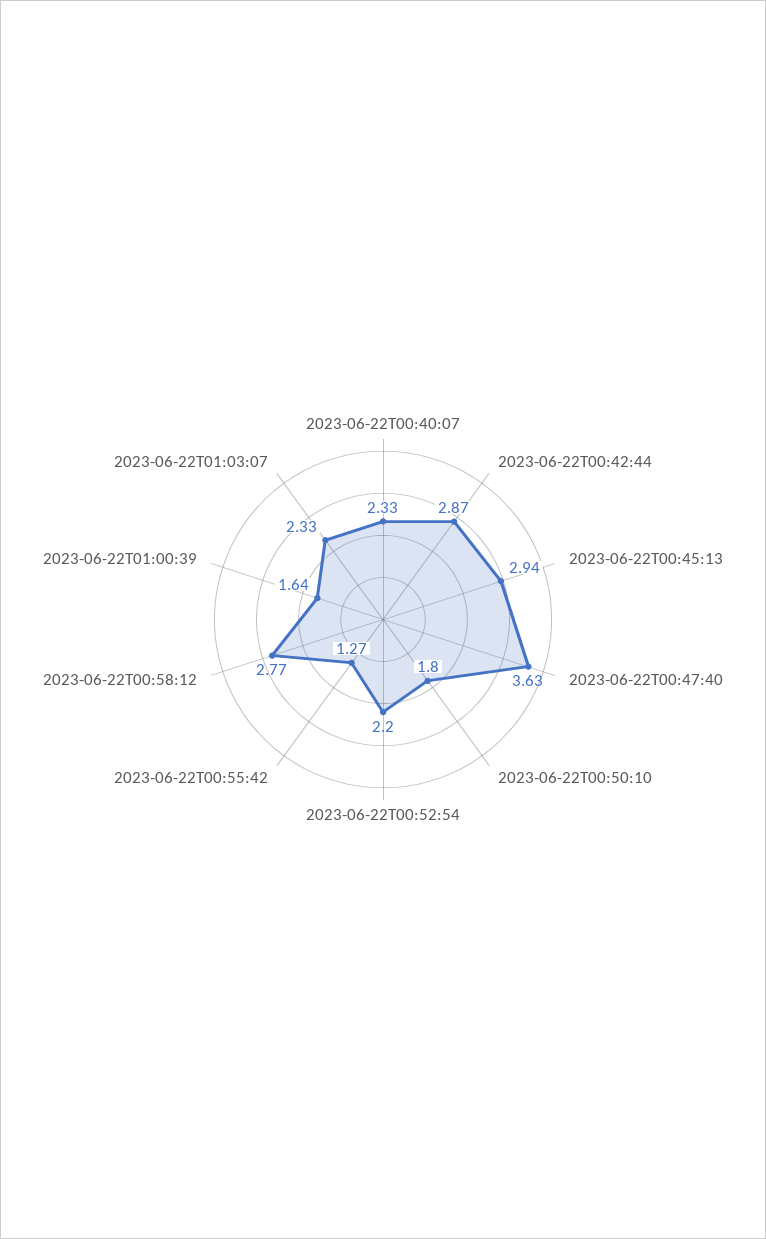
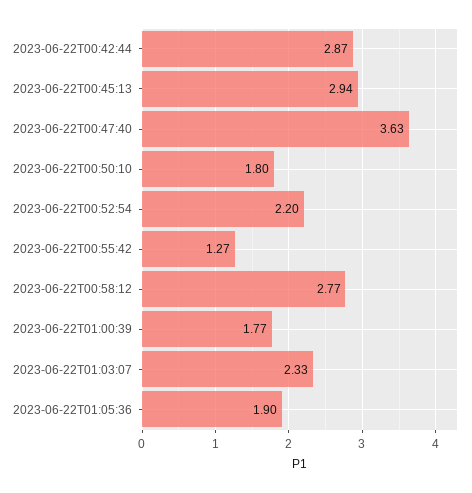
2023-06-22T00:40:07: 2.33 -> none
2023-06-22T01:00:39: 1.64 -> 1.77
2023-06-22T01:05:36: none -> 1.9

